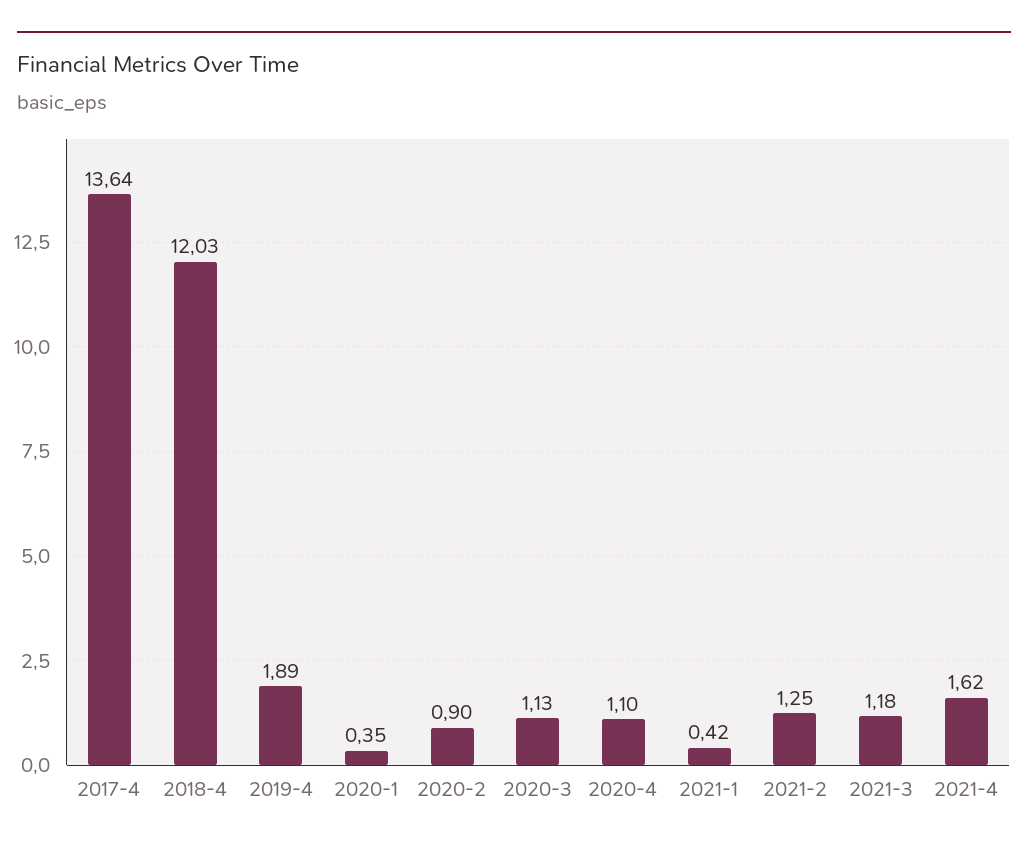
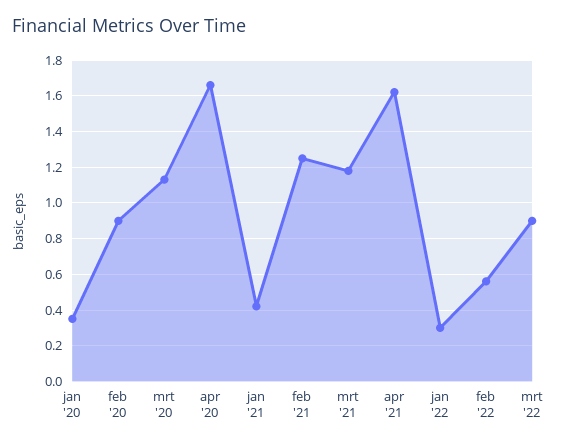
2017-4: 13.64 -> none
2018-4: 12.03 -> none
2019-4: 1.89 -> none
2020-4: 1.1 -> 1.65
jan '22: none -> 0.3
feb '22: none -> 0.55
mrt '22: none -> 0.9

